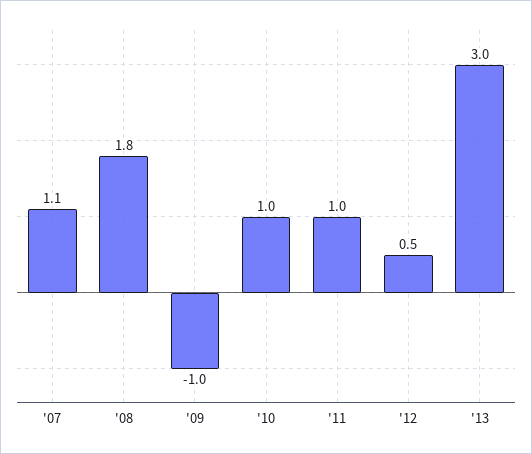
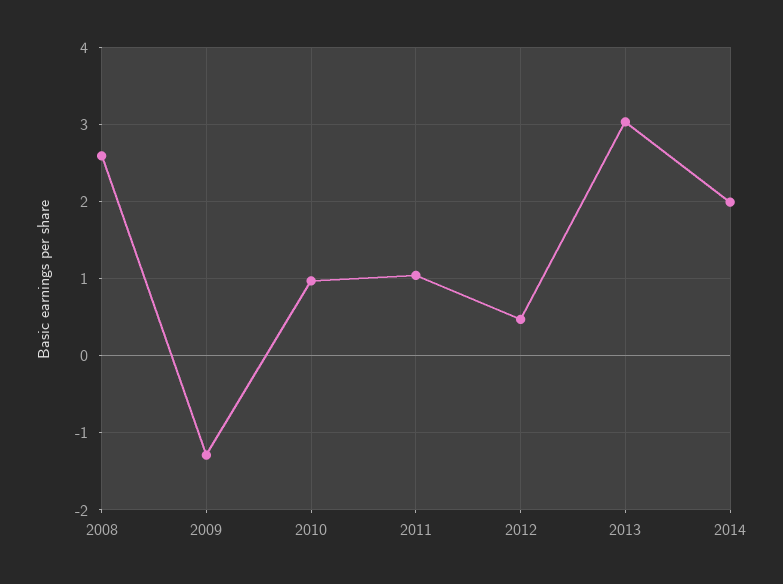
'07: 1.1 -> none
'08: 1.8 -> 2.6
'09: -1 -> -1.3
2014: none -> 2

